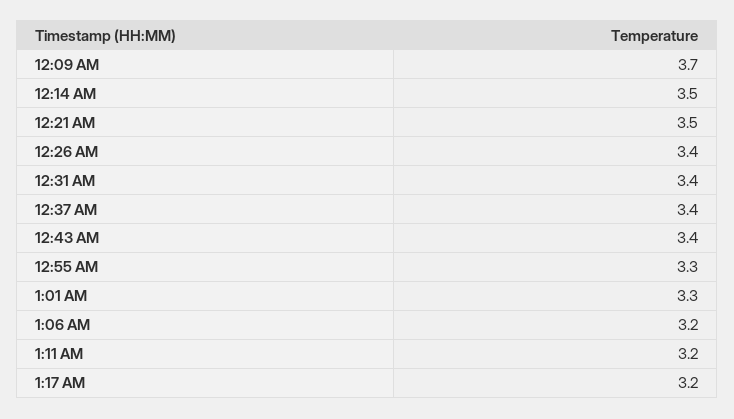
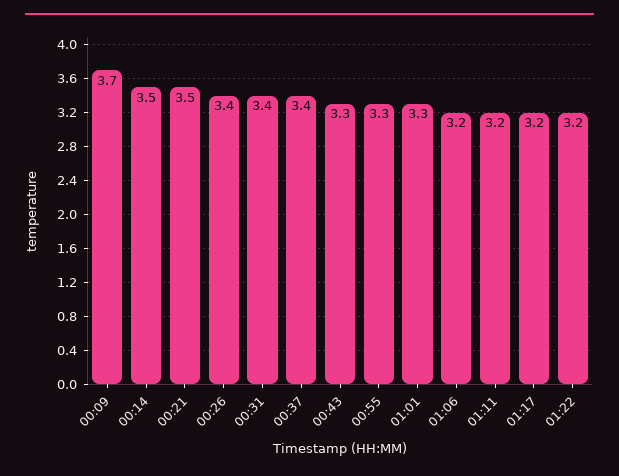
12:43 AM: 3.4 -> 3.3
01:22: none -> 3.2

